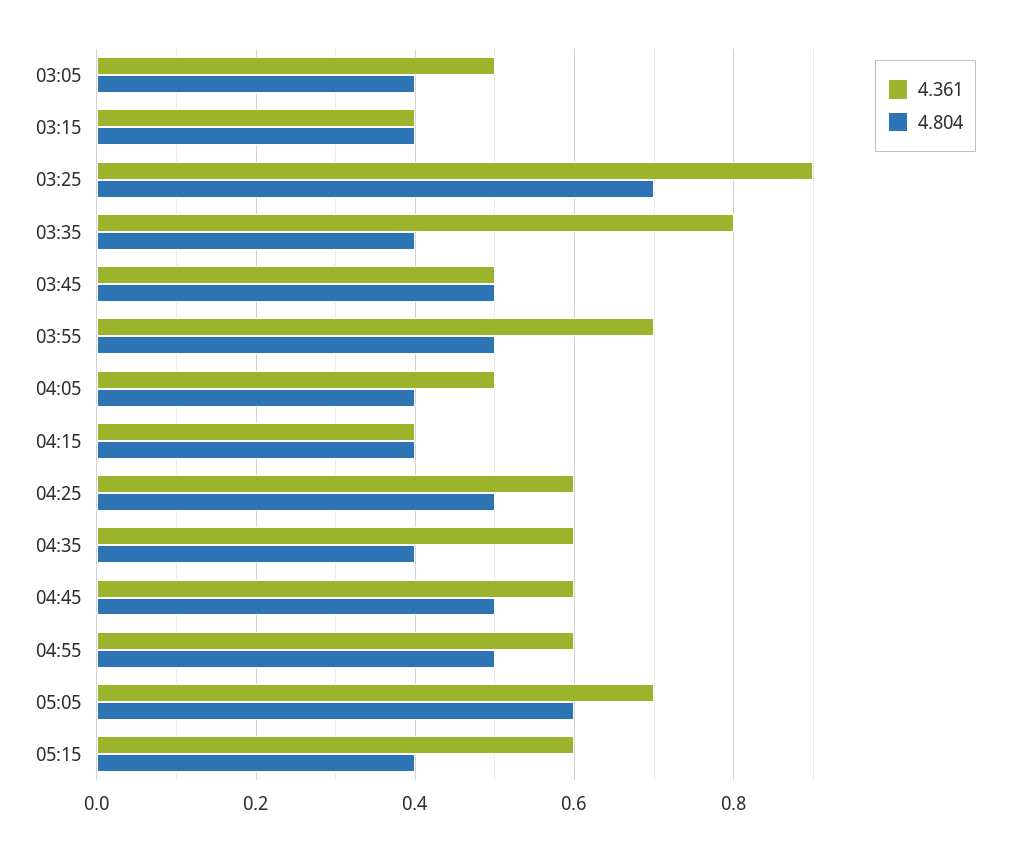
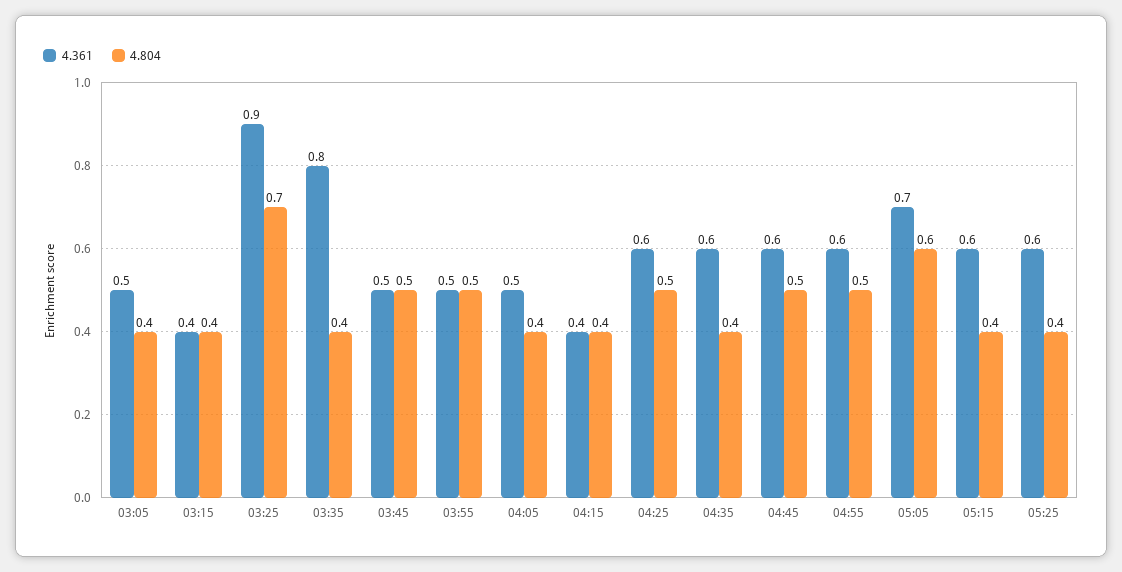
4.361, 03:55: 0.7 -> 0.5
4.361, 05:25: none -> 0.6
4.804, 05:25: none -> 0.4

